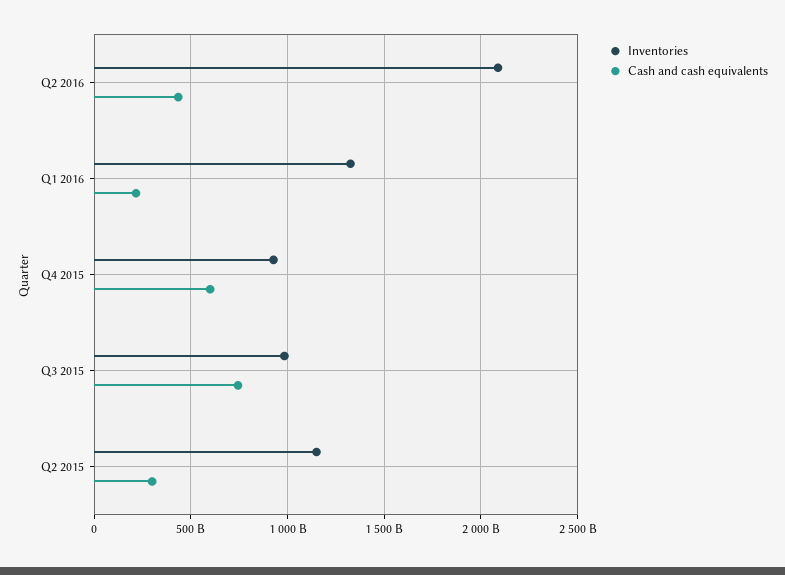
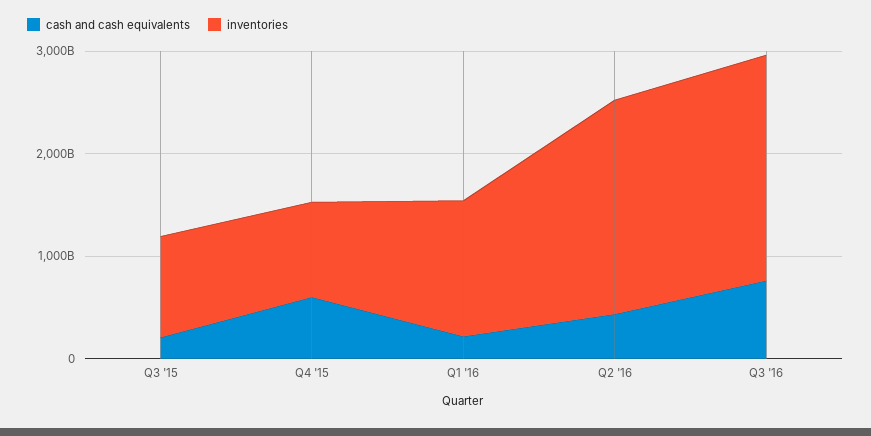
Cash and cash equivalents, Q3 2015: 750000000000 -> 200000000000
Inventories, Q2 2015: 1150000000000 -> none
Cash and cash equivalents, Q2 2015: 300000000000 -> none
Cash and cash equivalents, Q3 '16: none -> 800000000000
Inventories, Q3 '16: none -> 2200000000000

